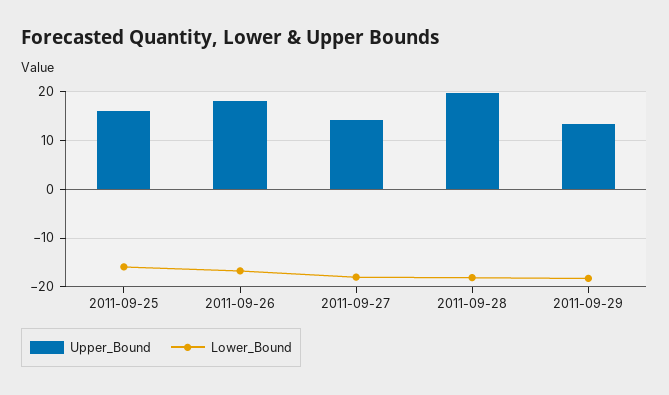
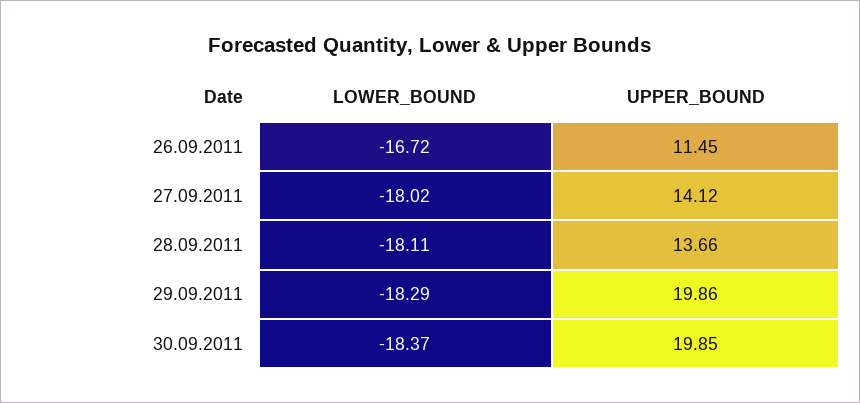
Upper_Bound, 2011-09-25: 16 -> none
Lower_Bound, 2011-09-25: -16 -> none
Upper_Bound, 2011-09-26: 18 -> 11.45
Upper_Bound, 2011-09-28: 20 -> 13.66
Upper_Bound, 2011-09-29: 14 -> 19.86
Lower_Bound, 30.09.2011: none -> -18.37
Upper_Bound, 30.09.2011: none -> 19.85

